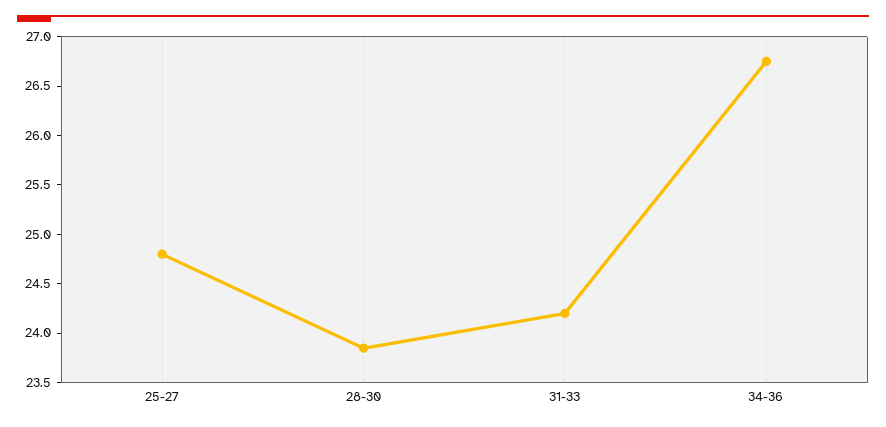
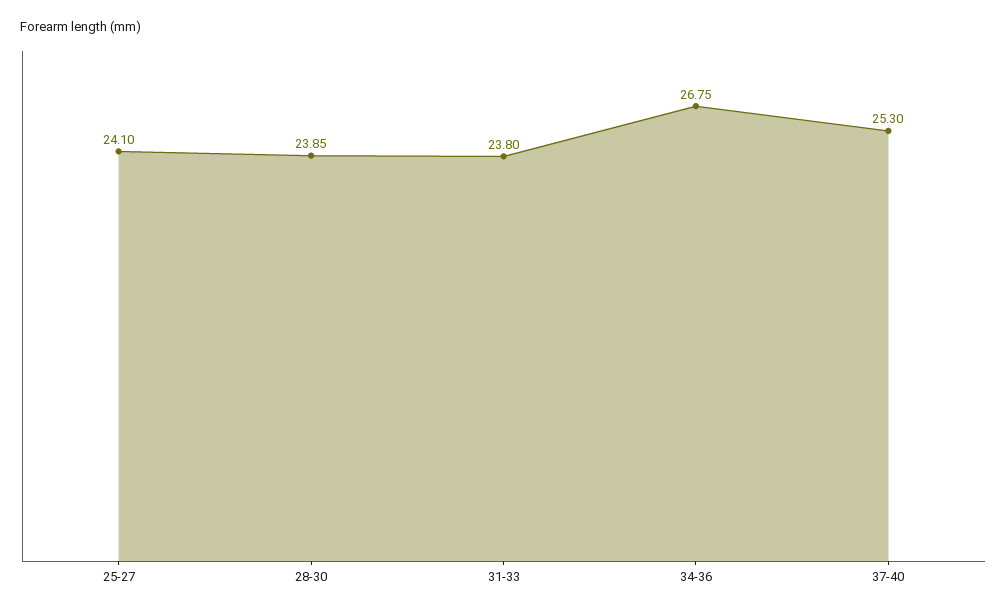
25-27: 24.8 -> 24.1
31-33: 24.2 -> 23.8
37-40: none -> 25.3

